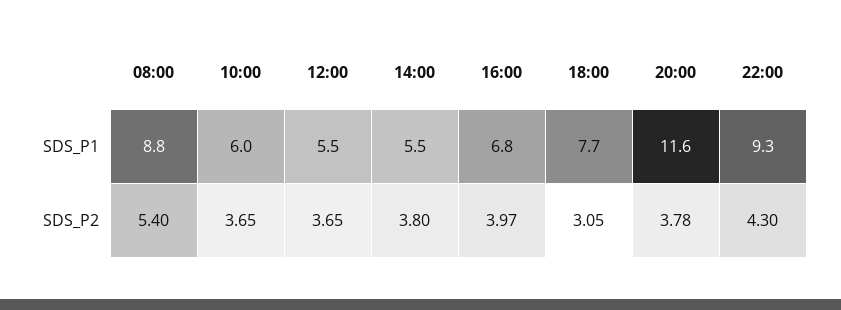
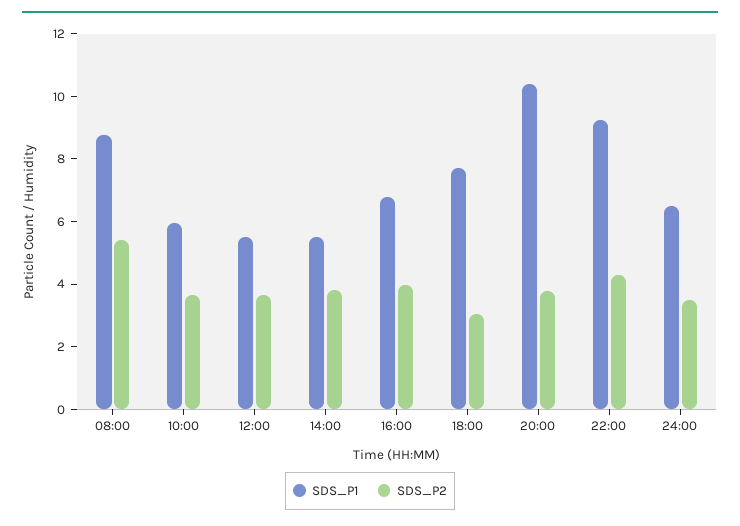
SDS_P1, 20:00: 11.6 -> 10.5
SDS_P1, 24:00: none -> 6.5
SDS_P2, 24:00: none -> 3.5

